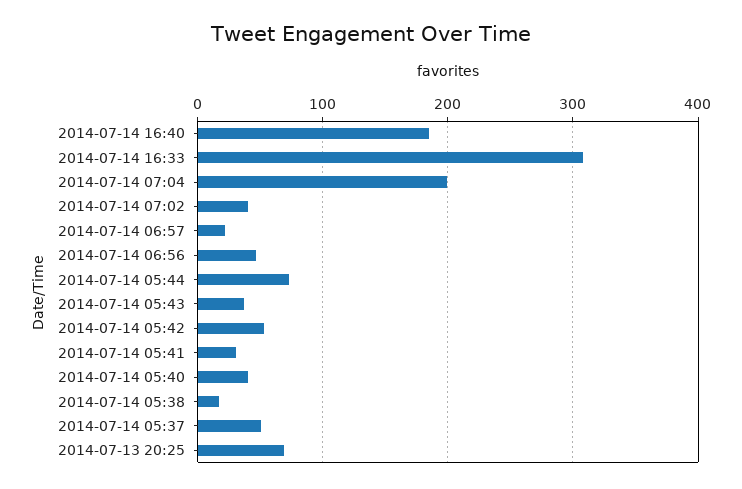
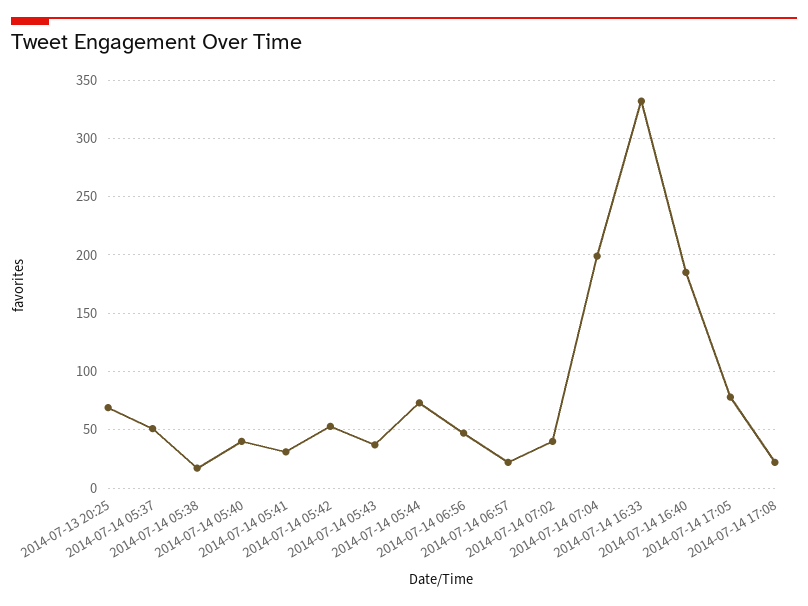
2014-07-14 16:33: 310 -> 330
2014-07-14 17:05: none -> 80
2014-07-14 17:08: none -> 20

